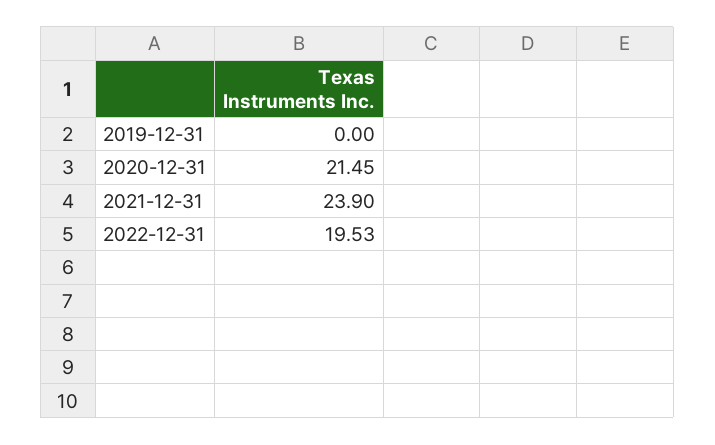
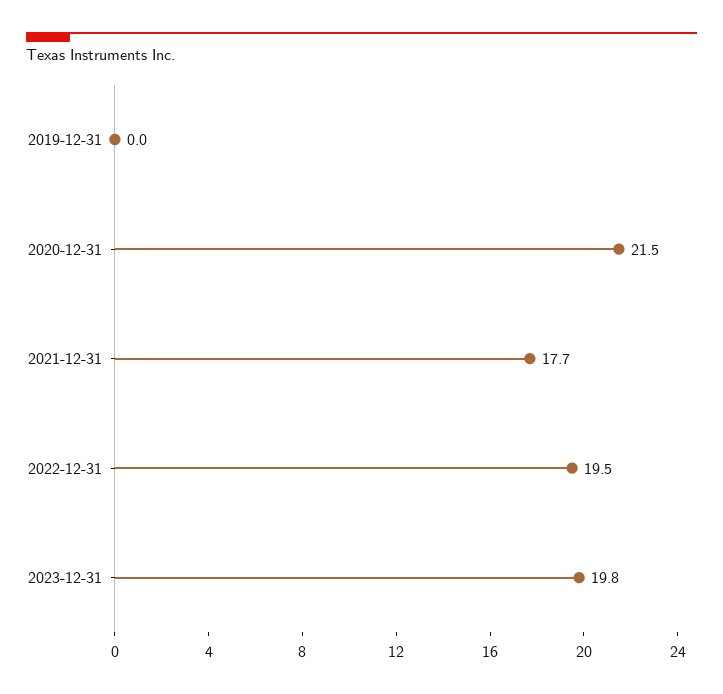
2021-12-31: 23.9 -> 17.7
2023-12-31: none -> 19.8

